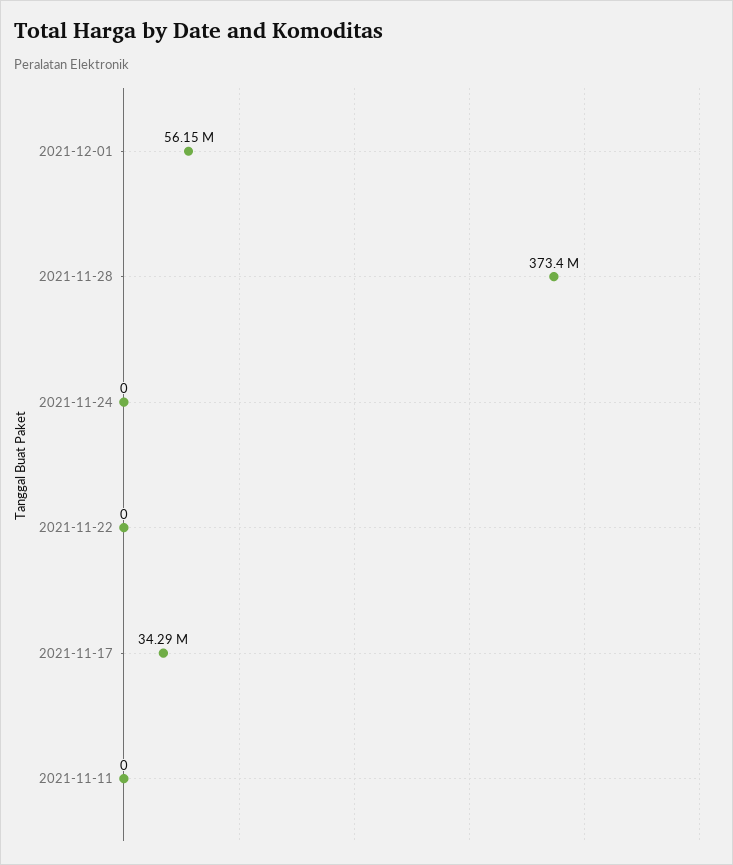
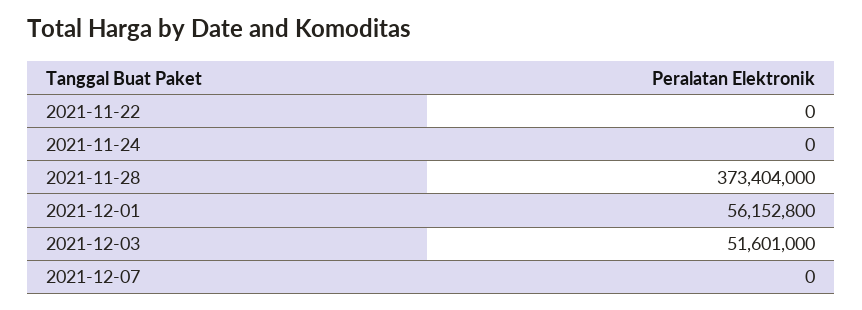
2021-11-17: 34290000 -> none
2021-11-11: 0 -> none
2021-12-03: none -> 51601000
2021-12-07: none -> 0

